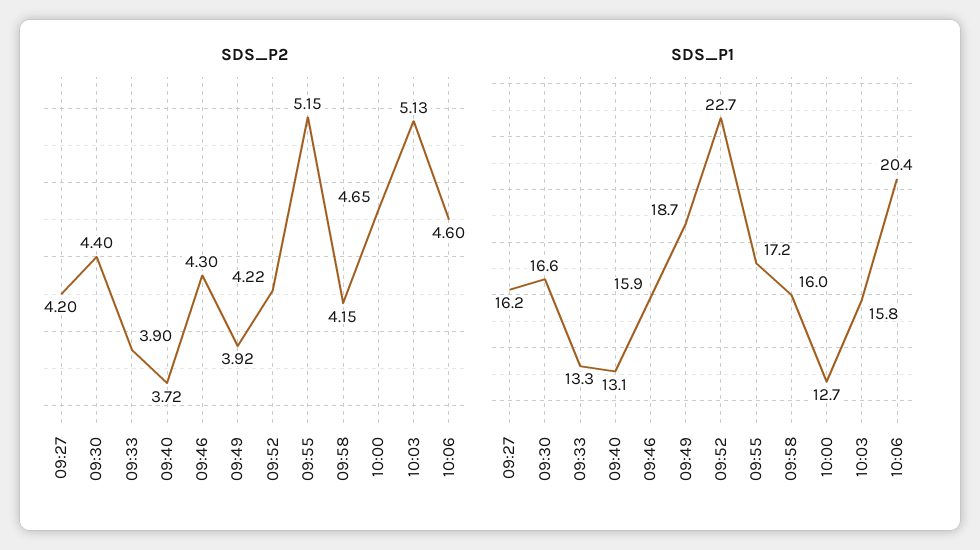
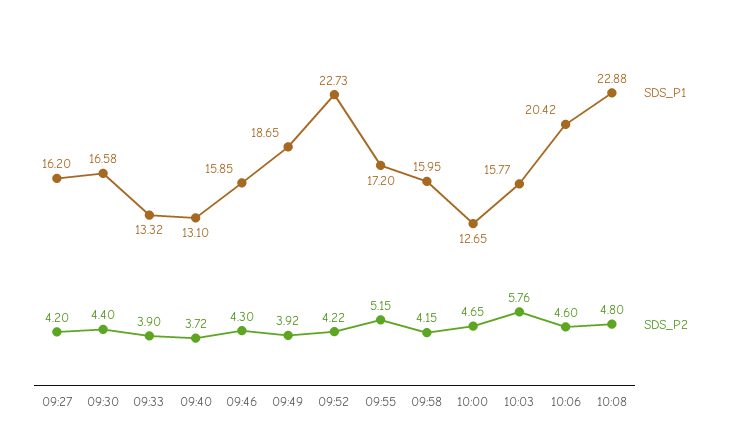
SDS_P2, 10:03: 5.13 -> 5.76
SDS_P1, 10:08: none -> 22.88
SDS_P2, 10:08: none -> 4.8

